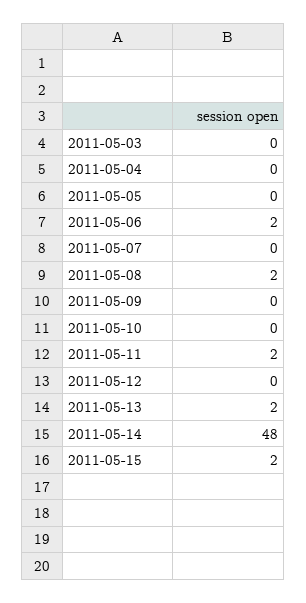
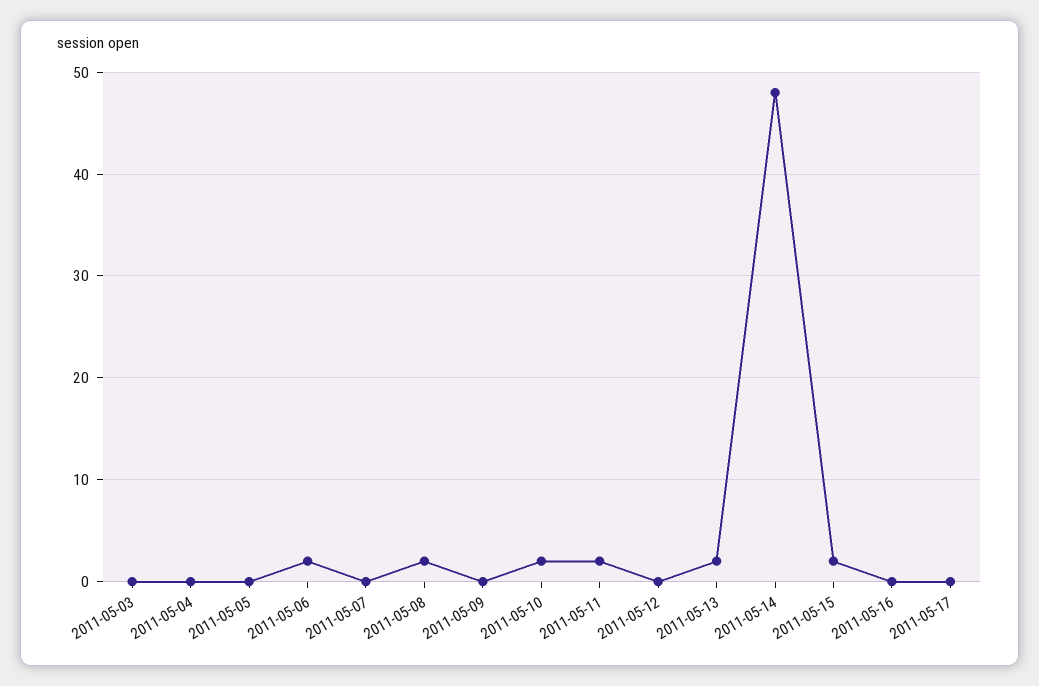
2011-05-10: 0 -> 2
2011-05-16: none -> 0
2011-05-17: none -> 0

